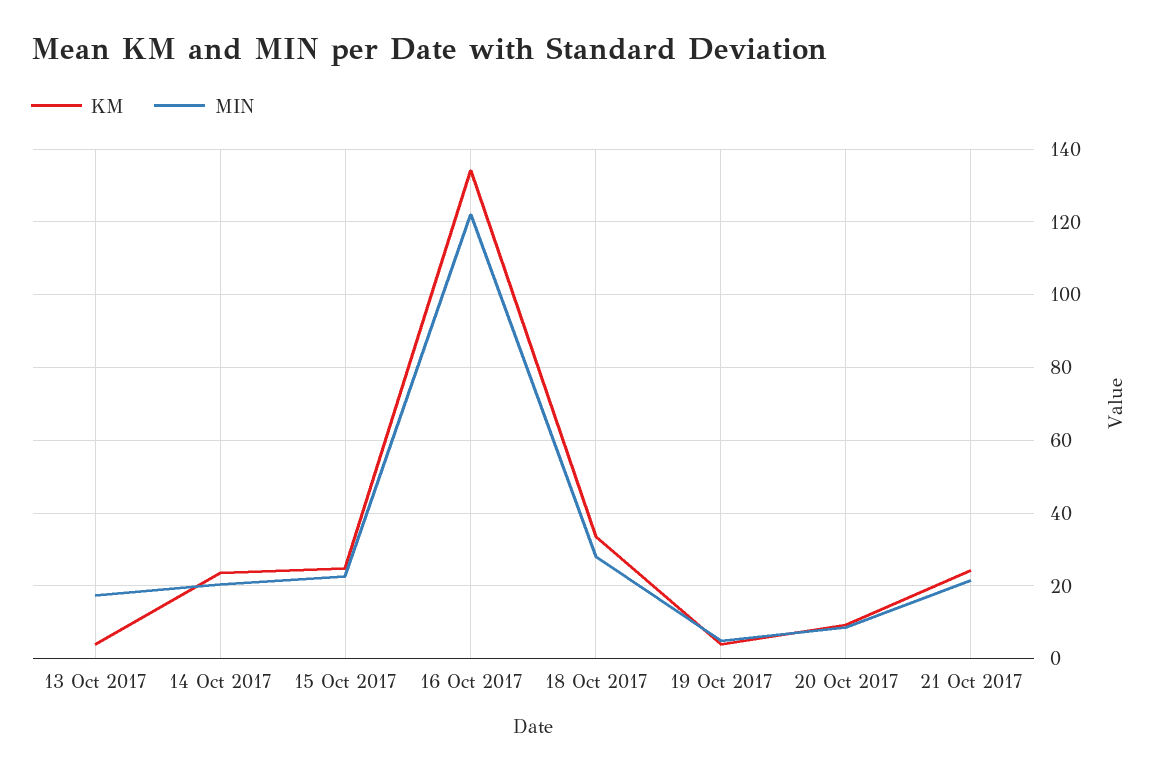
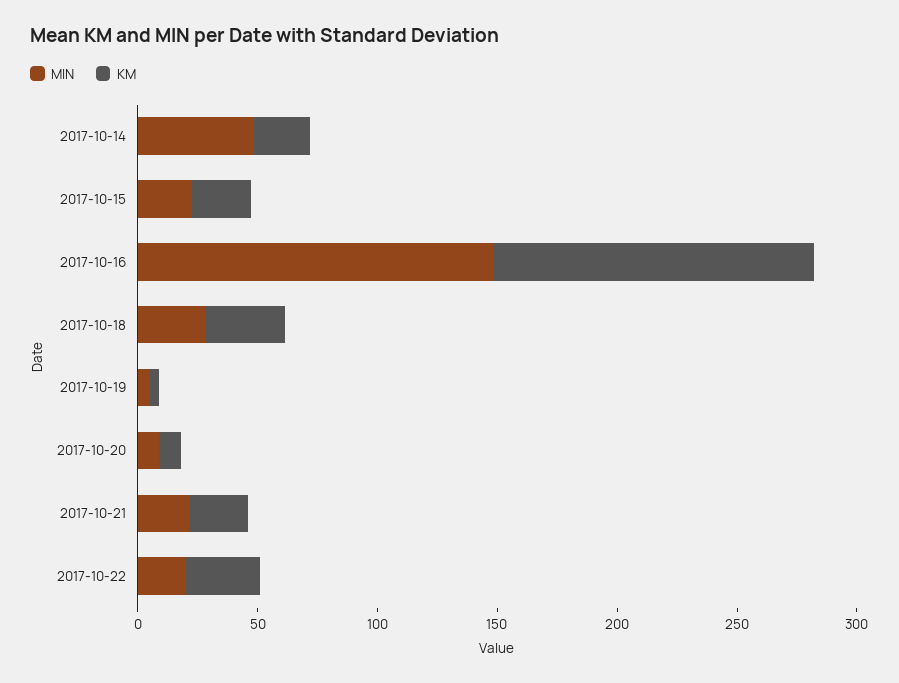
KM, 13 Oct 2017: 4 -> none
MIN, 13 Oct 2017: 18 -> none
MIN, 14 Oct 2017: 20 -> 50
MIN, 16 Oct 2017: 122 -> 150
MIN, 2017-10-22: none -> 20
KM, 2017-10-22: none -> 30

